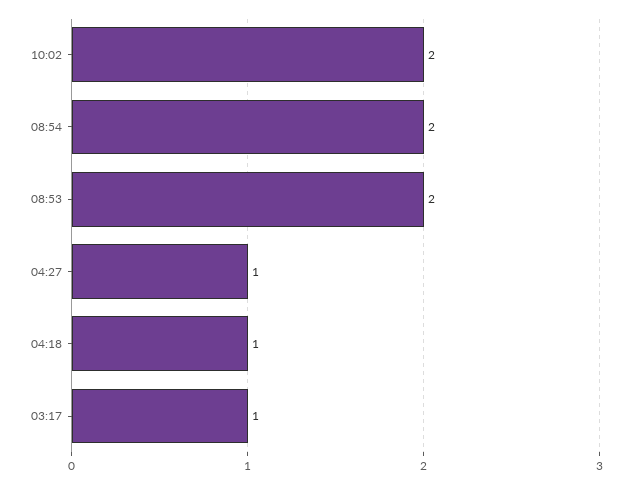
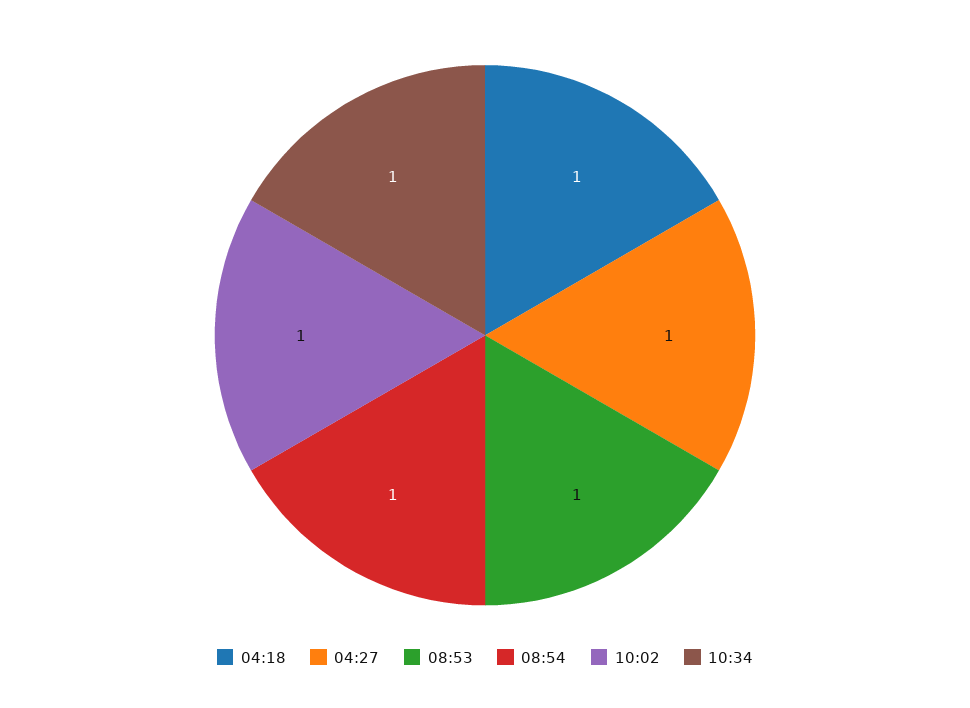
10:02: 2 -> 1
08:54: 2 -> 1
08:53: 2 -> 1
03:17: 1 -> none
10:34: none -> 1

